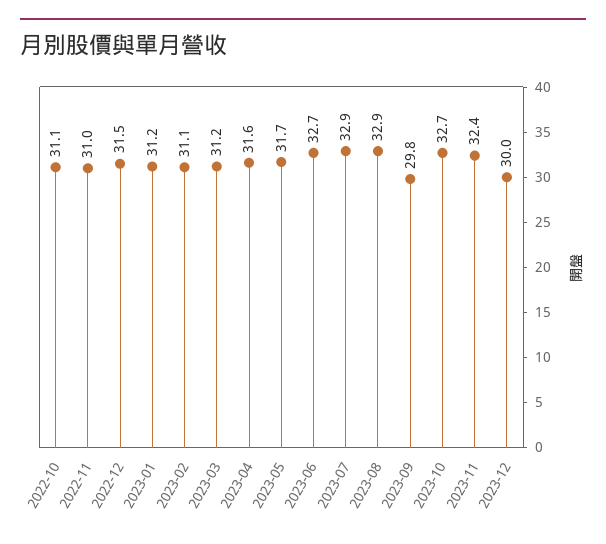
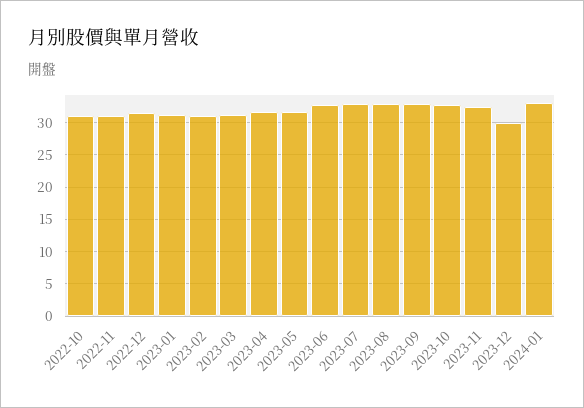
2023-09: 29.8 -> 33
2024-01: none -> 33

